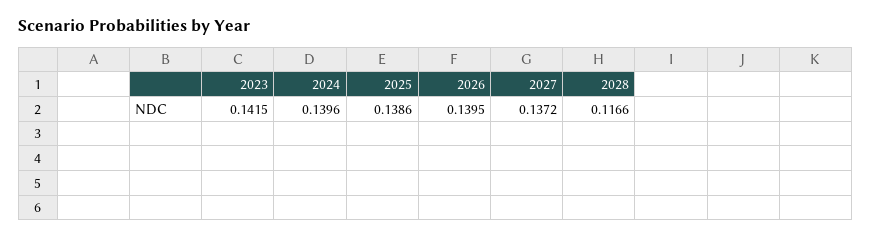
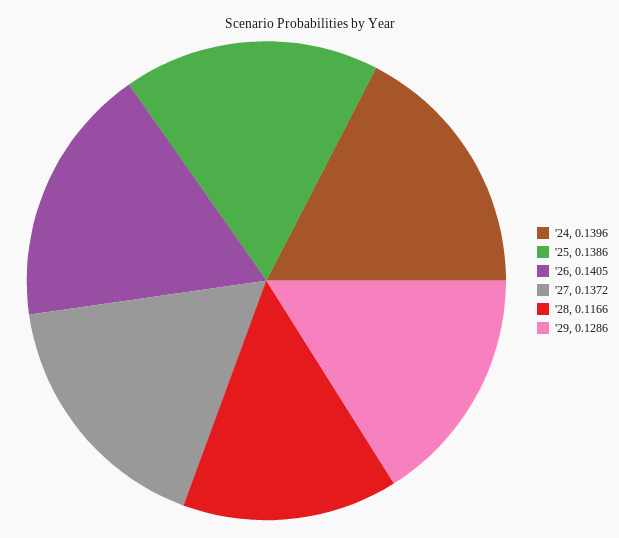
2023: 0.1415 -> none
2026: 0.1395 -> 0.1405
'29: none -> 0.1286

